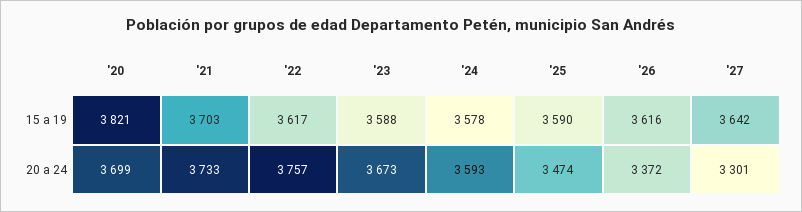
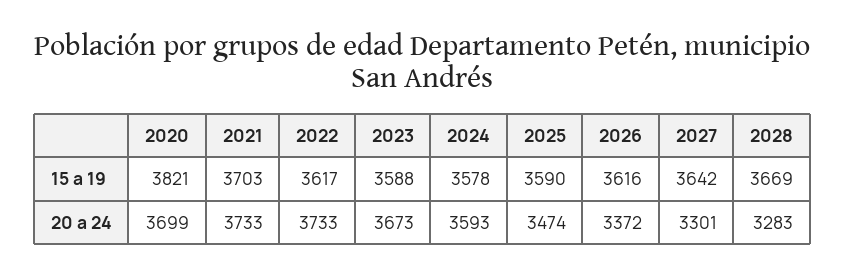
'22, 20 a 24: 3757 -> 3733
2028, 15 a 19: none -> 3669
2028, 20 a 24: none -> 3283

